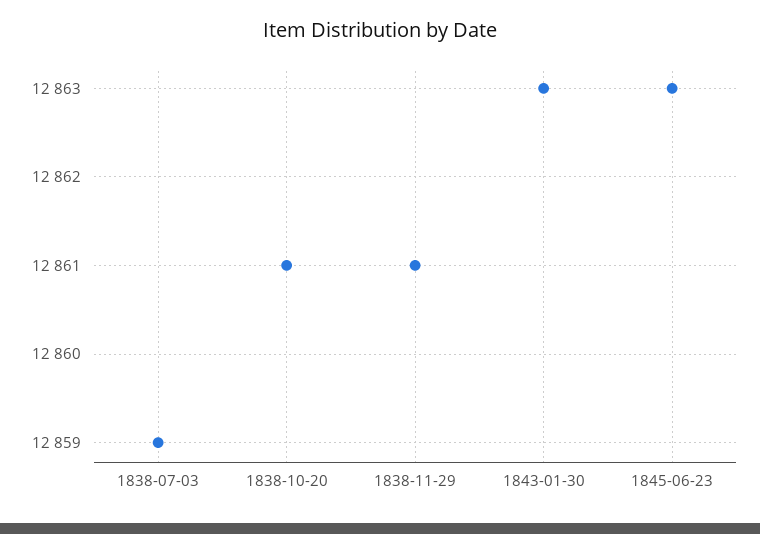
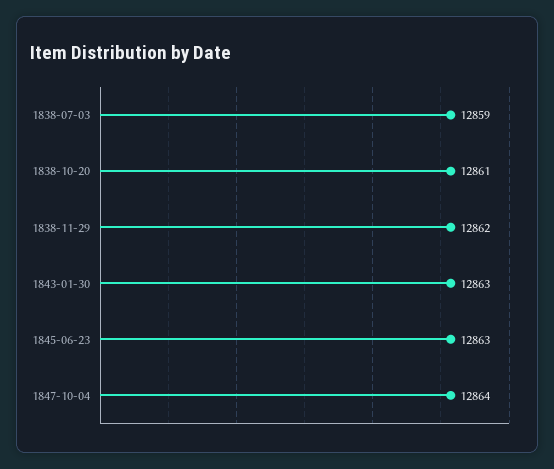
1838-11-29: 12861 -> 12862
1847-10-04: none -> 12864

